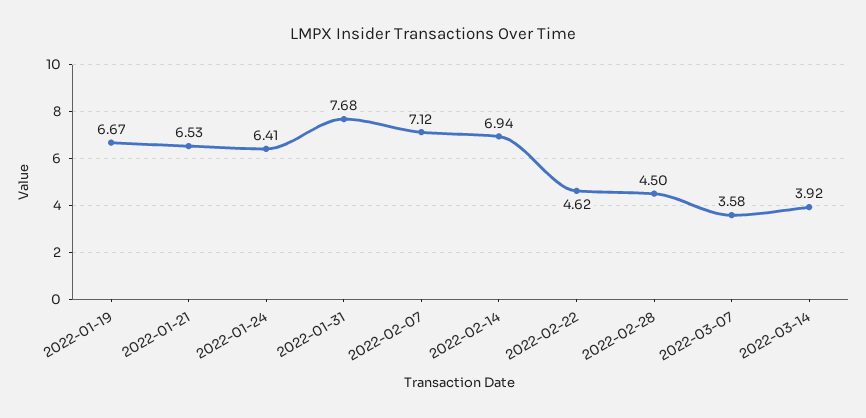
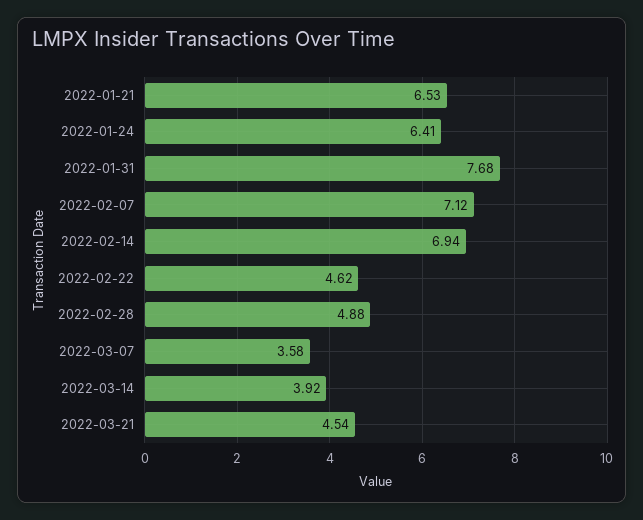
2022-01-19: 6.67 -> none
2022-02-28: 4.5 -> 4.88
2022-03-21: none -> 4.54

